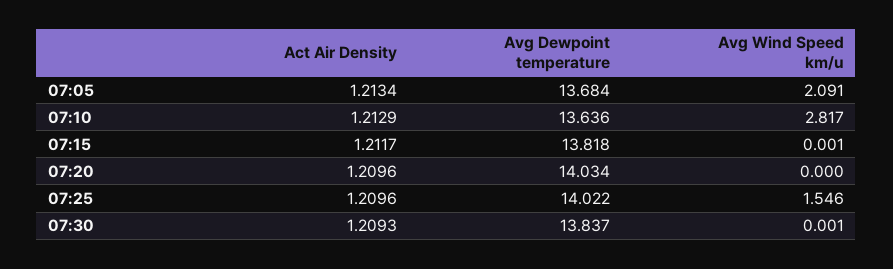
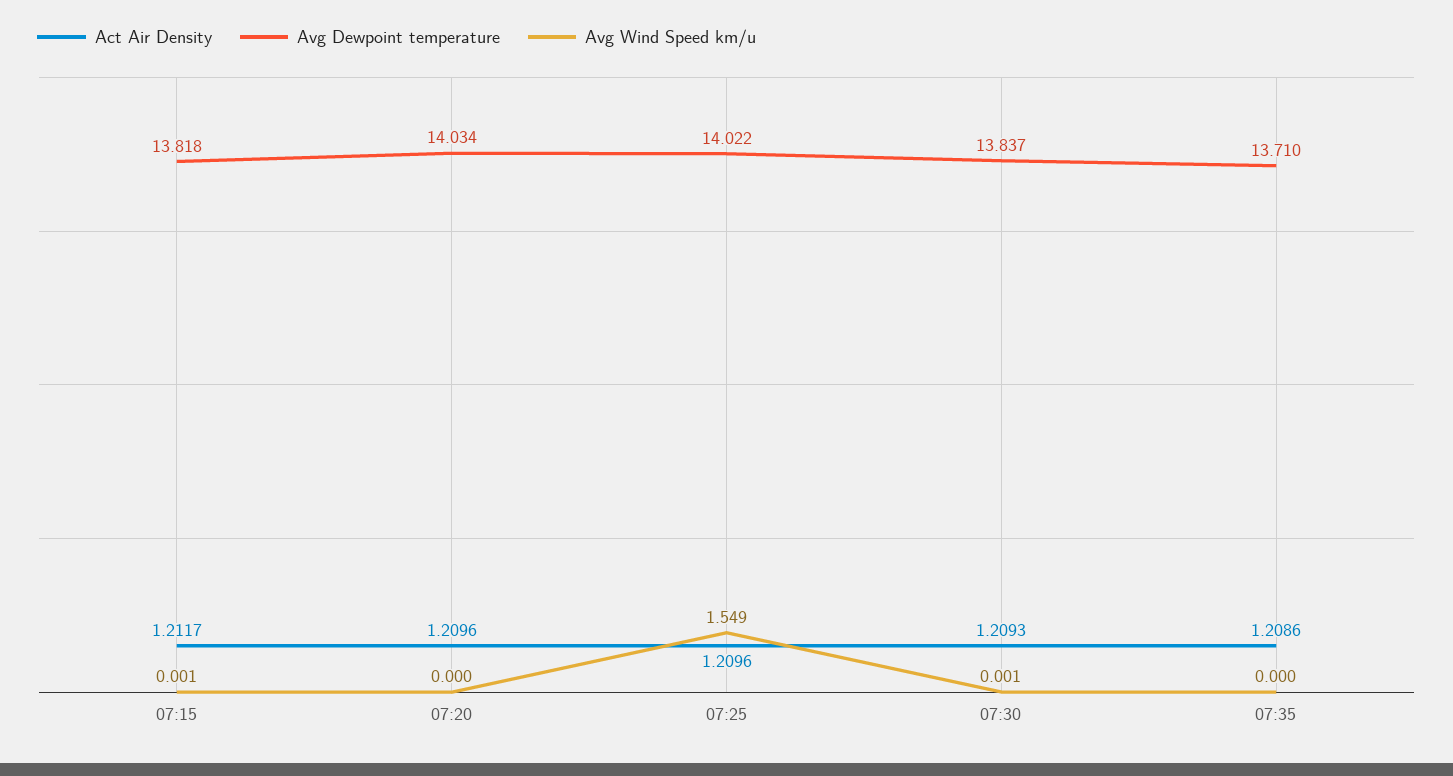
Act Air Density, 07:05: 1.2134 -> none
Avg Dewpoint temperature, 07:05: 13.684 -> none
Avg Wind Speed km/u, 07:05: 2.091 -> none
Act Air Density, 07:10: 1.2129 -> none
Avg Dewpoint temperature, 07:10: 13.636 -> none
Avg Wind Speed km/u, 07:10: 2.817 -> none
Avg Wind Speed km/u, 07:25: 1.546 -> 1.549
Act Air Density, 07:35: none -> 1.2086
Avg Dewpoint temperature, 07:35: none -> 13.71
Avg Wind Speed km/u, 07:35: none -> 0

